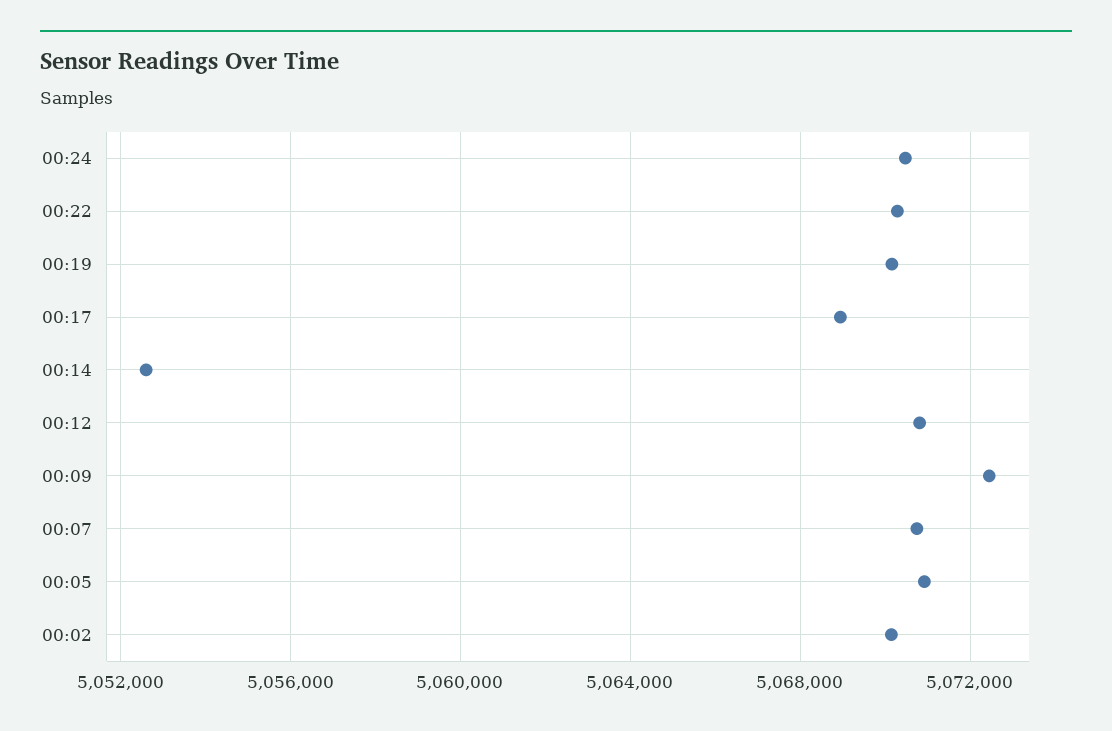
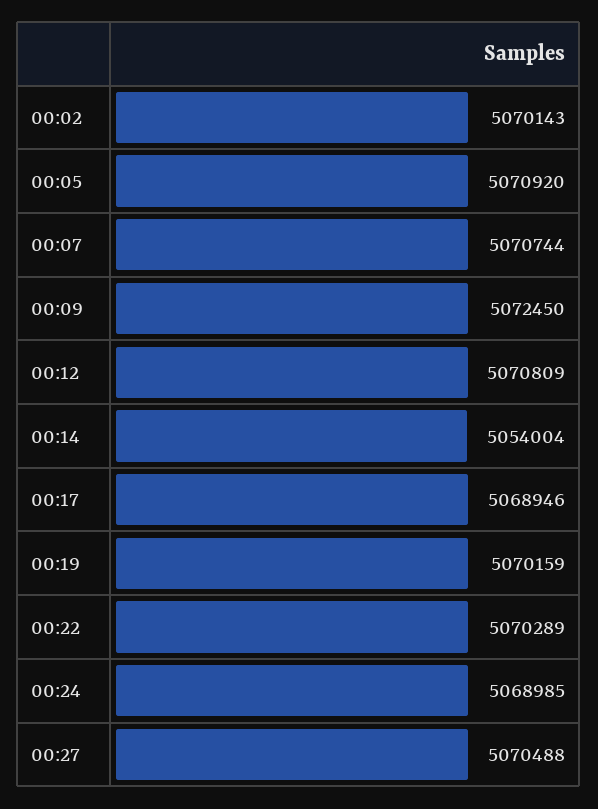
00:24: 5070500 -> 5068985
00:14: 5052500 -> 5054004
00:27: none -> 5070488

